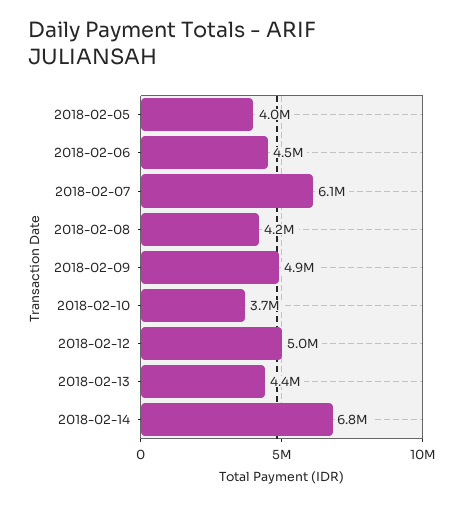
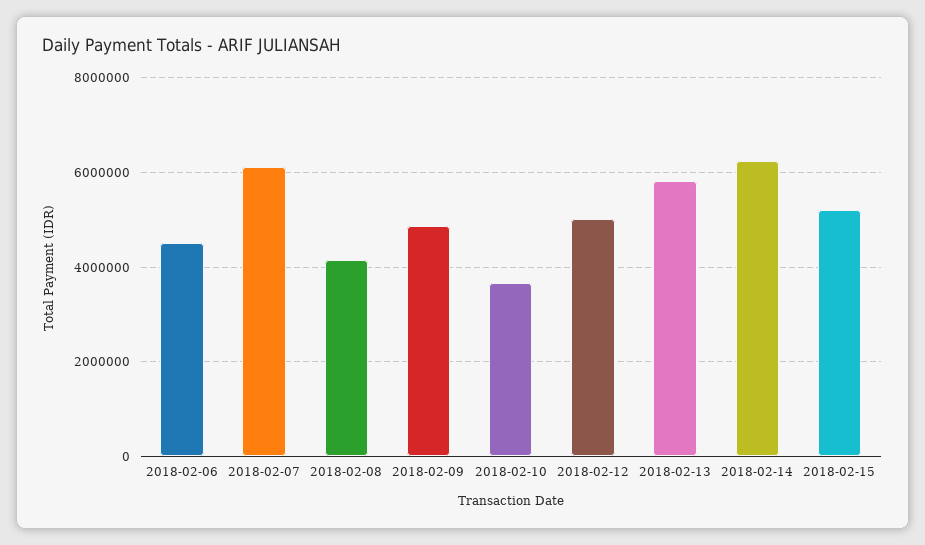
2018-02-05: 4000000 -> none
2018-02-13: 4400000 -> 5800000
2018-02-14: 6800000 -> 6200000
2018-02-15: none -> 5200000

